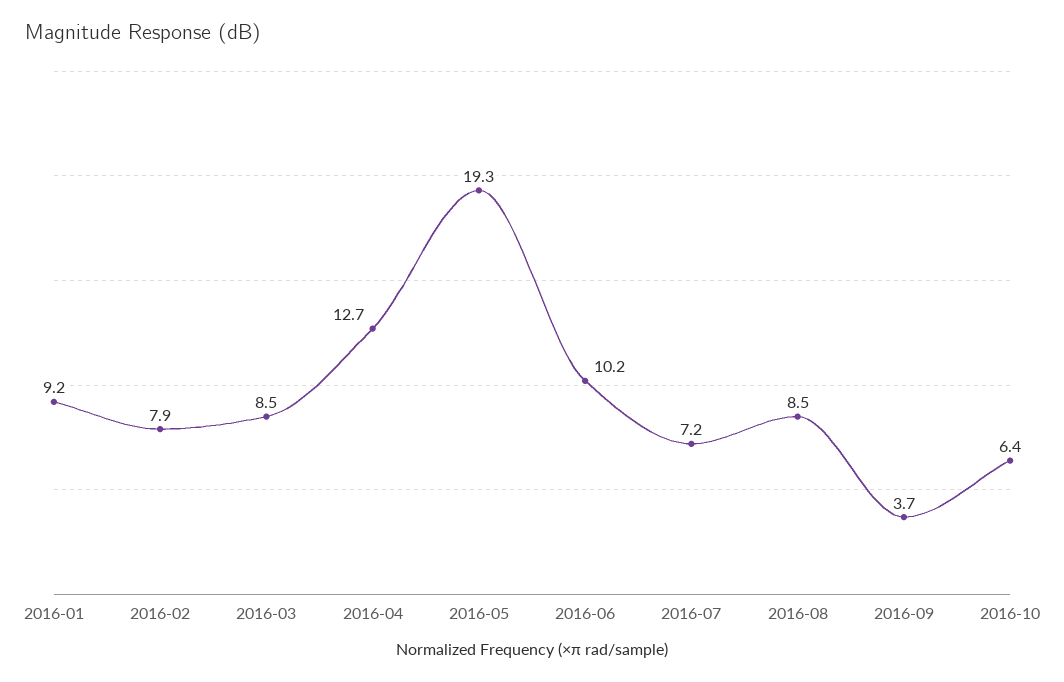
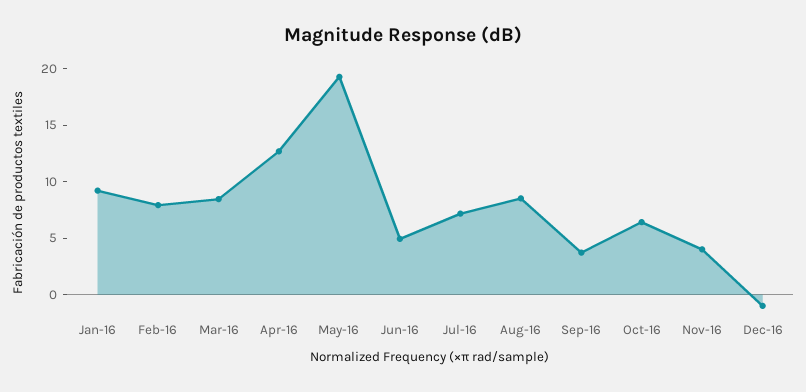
2016-06: 10.2 -> 5
Nov-16: none -> 4
Dec-16: none -> -1

